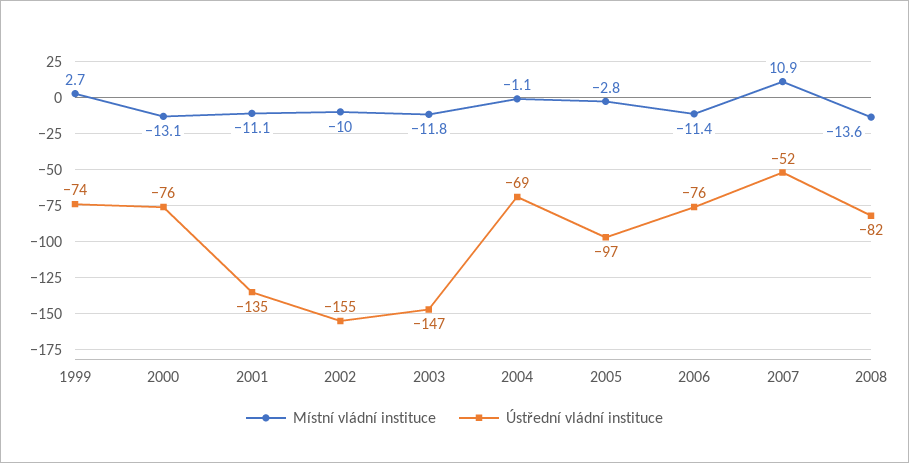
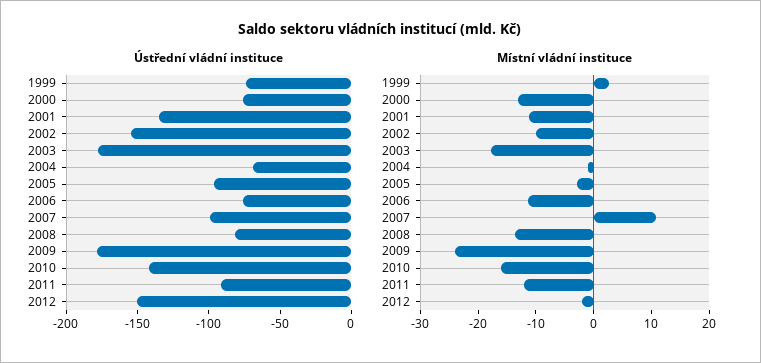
Místní vládní instituce, 2003: -11.8 -> -18
Ústřední vládní instituce, 2003: -147 -> -180
Ústřední vládní instituce, 2007: -52 -> -100
Ústřední vládní instituce, 2009: none -> -180
Ústřední vládní instituce, 2010: none -> -140
Ústřední vládní instituce, 2011: none -> -90
Ústřední vládní instituce, 2012: none -> -150
Místní vládní instituce, 2009: none -> -24
Místní vládní instituce, 2010: none -> -16
Místní vládní instituce, 2011: none -> -12
Místní vládní instituce, 2012: none -> -2

